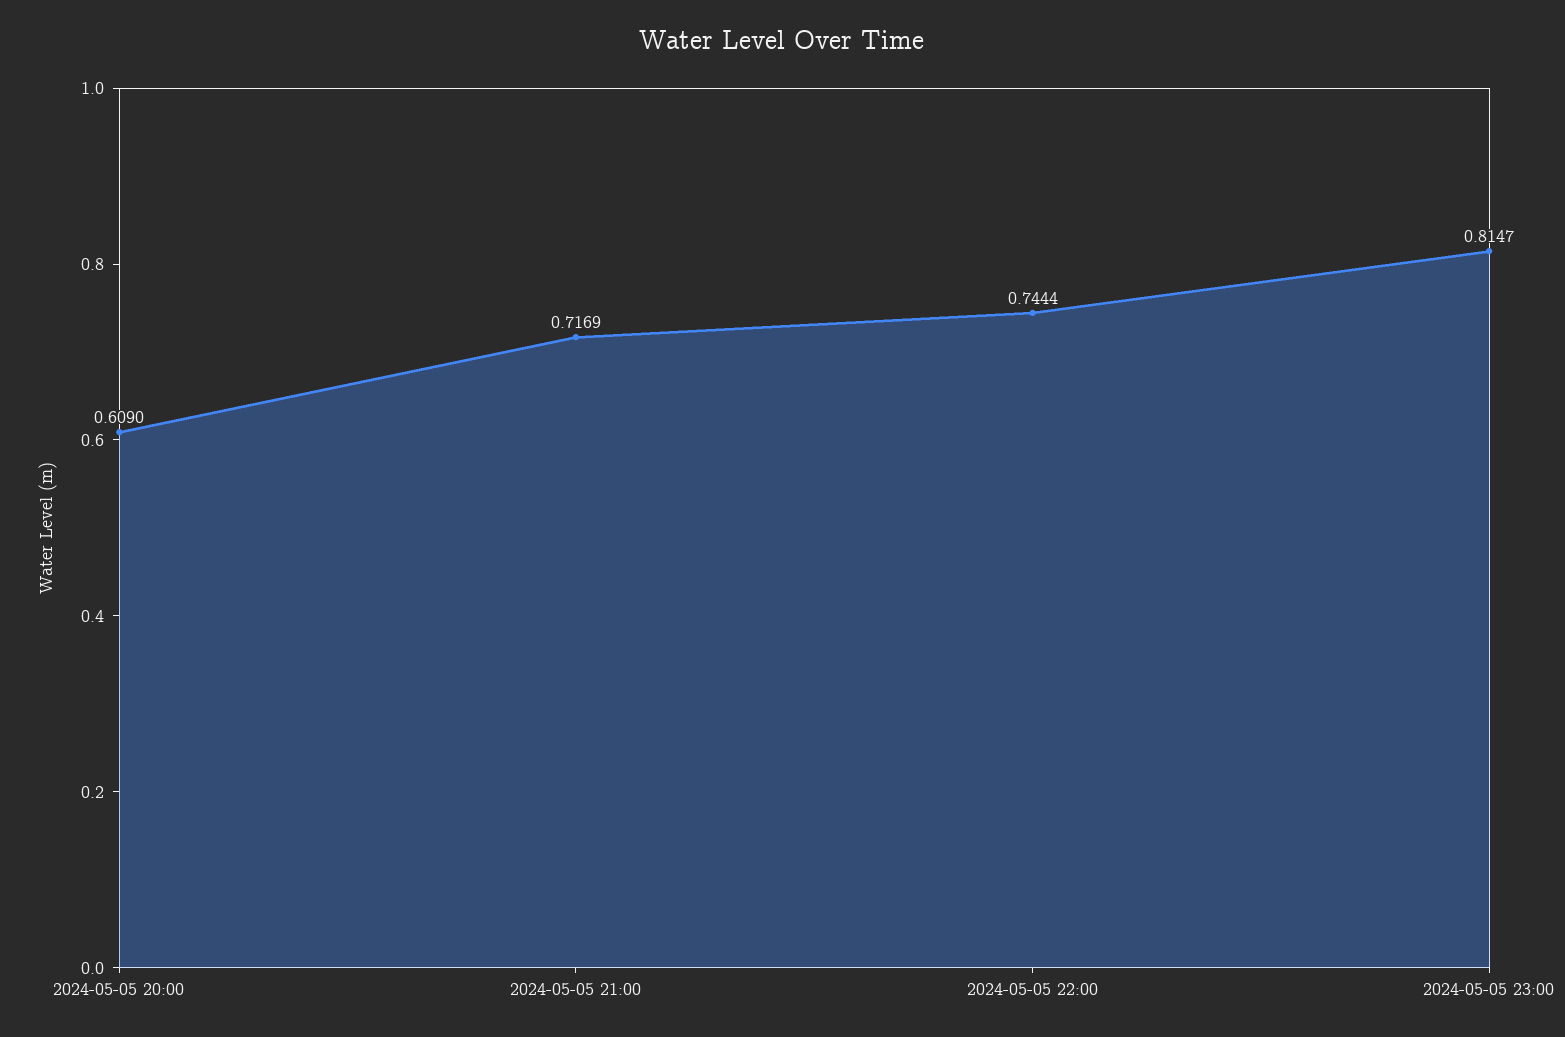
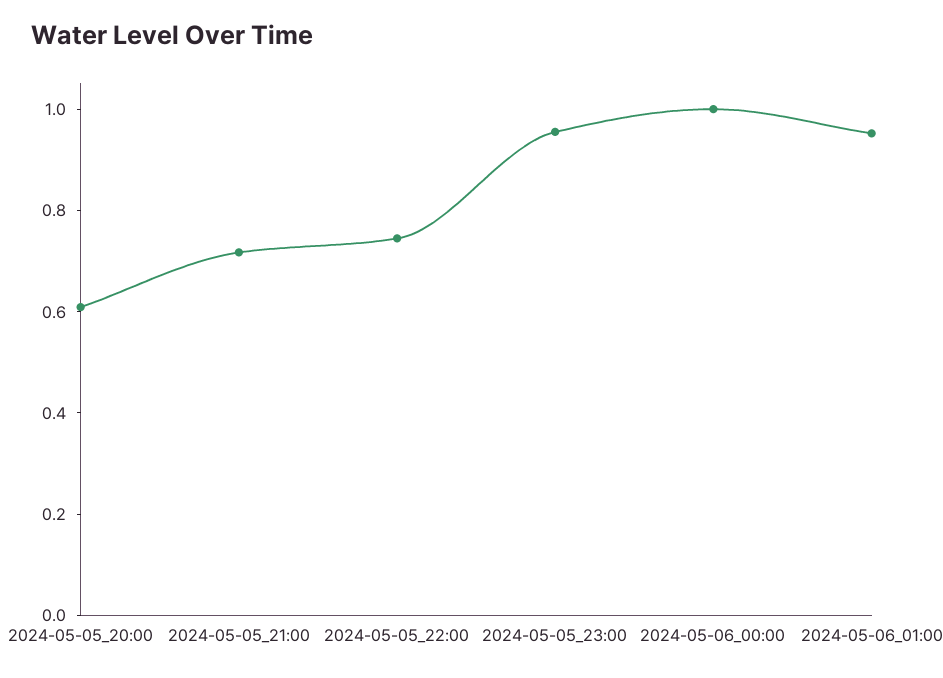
2024-05-05 23:00: 0.8147 -> 0.95
2024-05-06_00:00: none -> 1
2024-05-06_01:00: none -> 0.95

